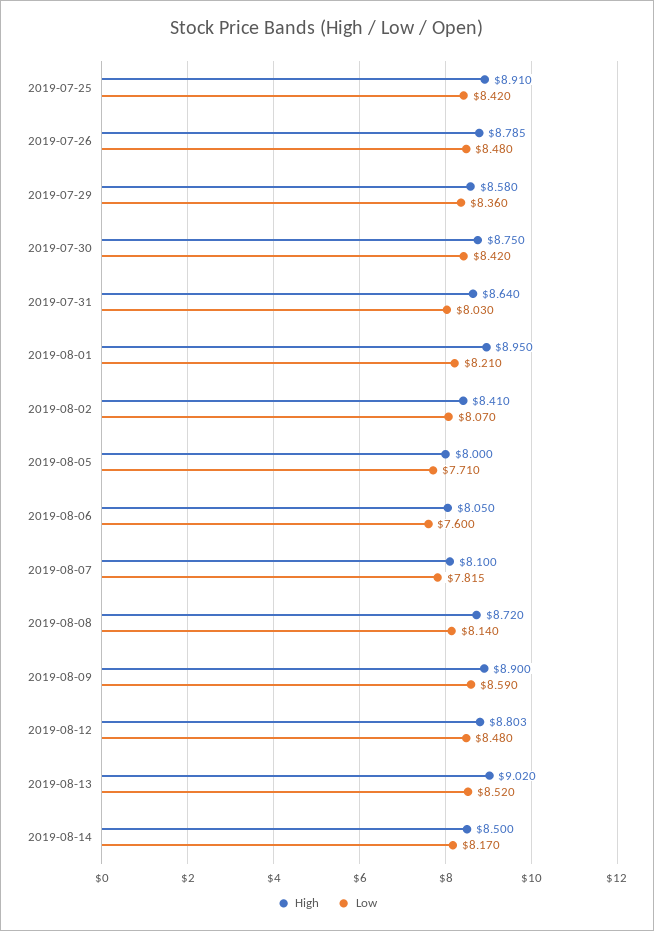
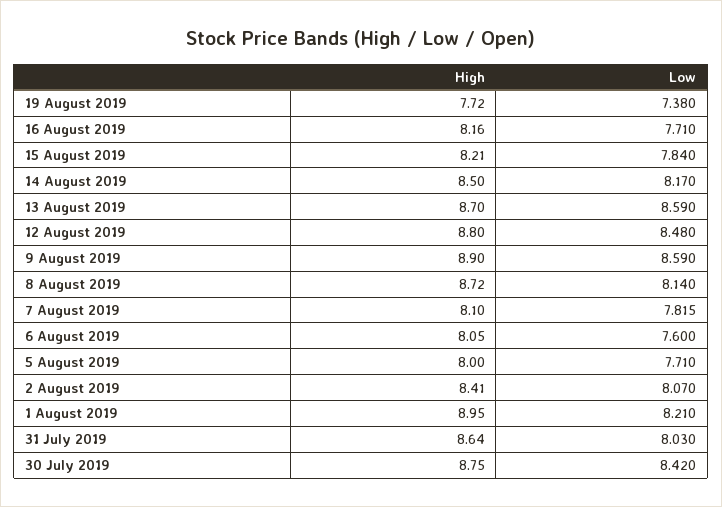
High, 2019-07-25: 8.91 -> none
Low, 2019-07-25: 8.42 -> none
High, 2019-07-26: 8.785 -> none
Low, 2019-07-26: 8.48 -> none
High, 2019-07-29: 8.58 -> none
Low, 2019-07-29: 8.36 -> none
High, 2019-08-12: 8.803 -> 8.8
High, 2019-08-13: 9.02 -> 8.7
Low, 2019-08-13: 8.52 -> 8.59
High, 19 August 2019: none -> 7.72
Low, 19 August 2019: none -> 7.38
High, 16 August 2019: none -> 8.16
Low, 16 August 2019: none -> 7.71
High, 15 August 2019: none -> 8.21
Low, 15 August 2019: none -> 7.84

